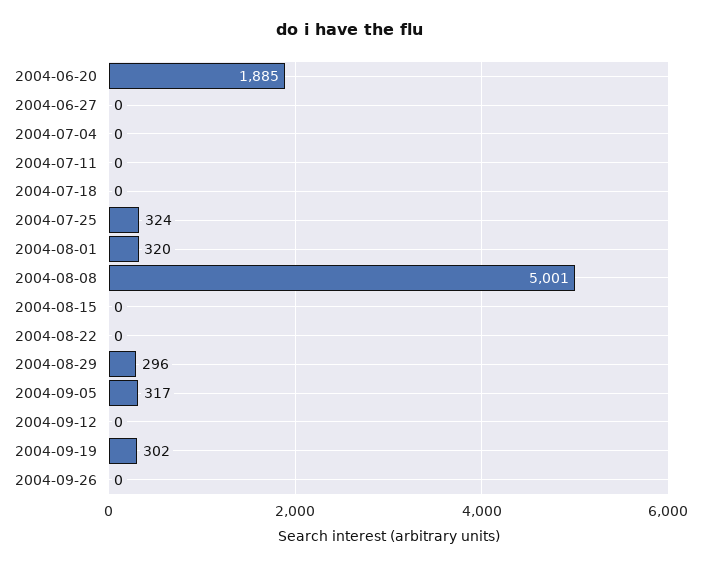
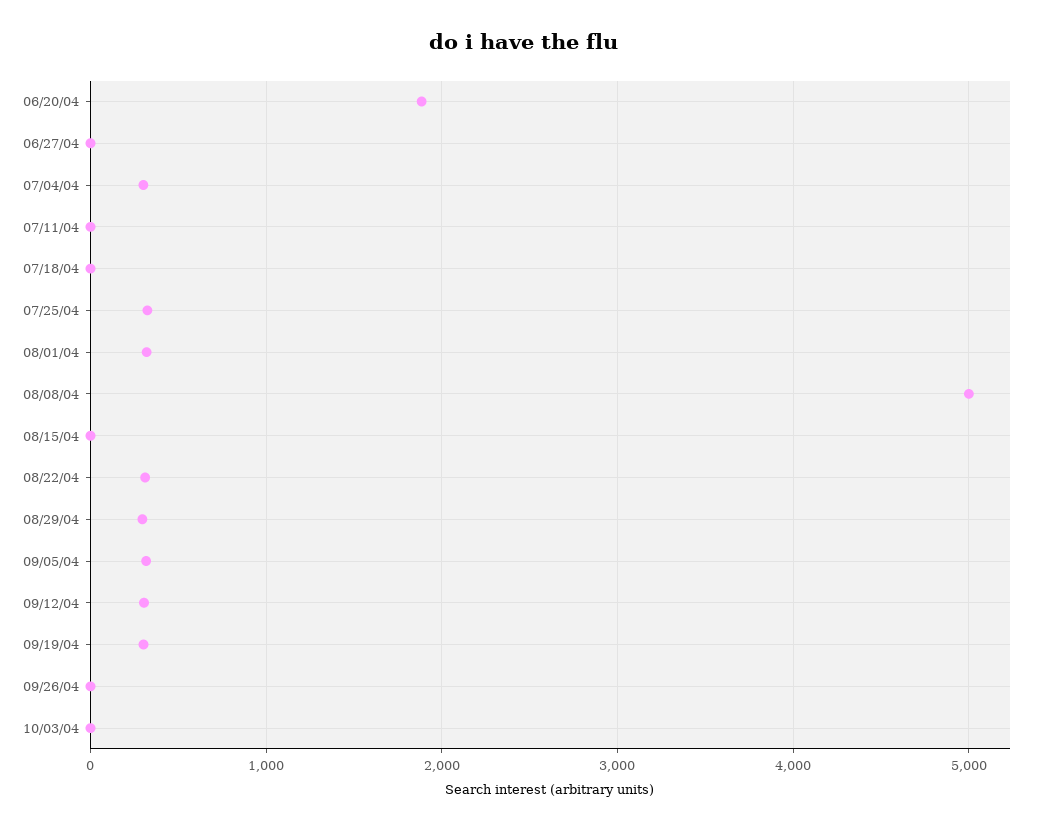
2004-07-04: 0 -> 300
2004-08-22: 0 -> 300
2004-09-12: 0 -> 300
10/03/04: none -> 0

